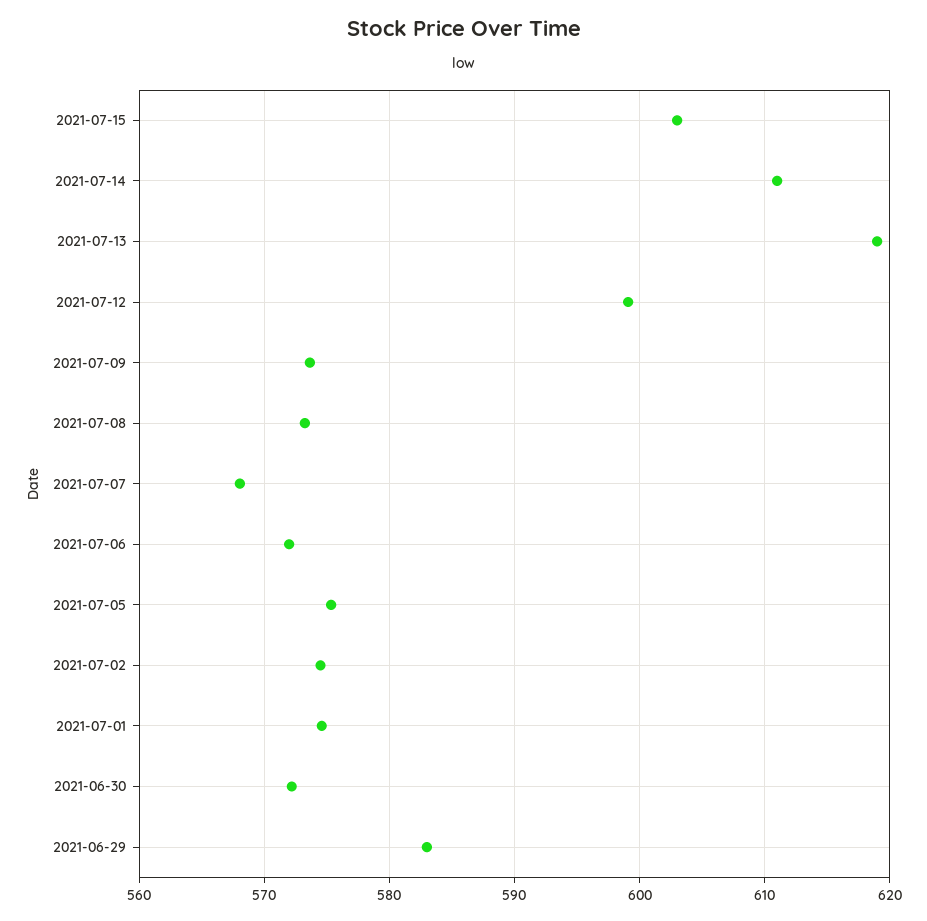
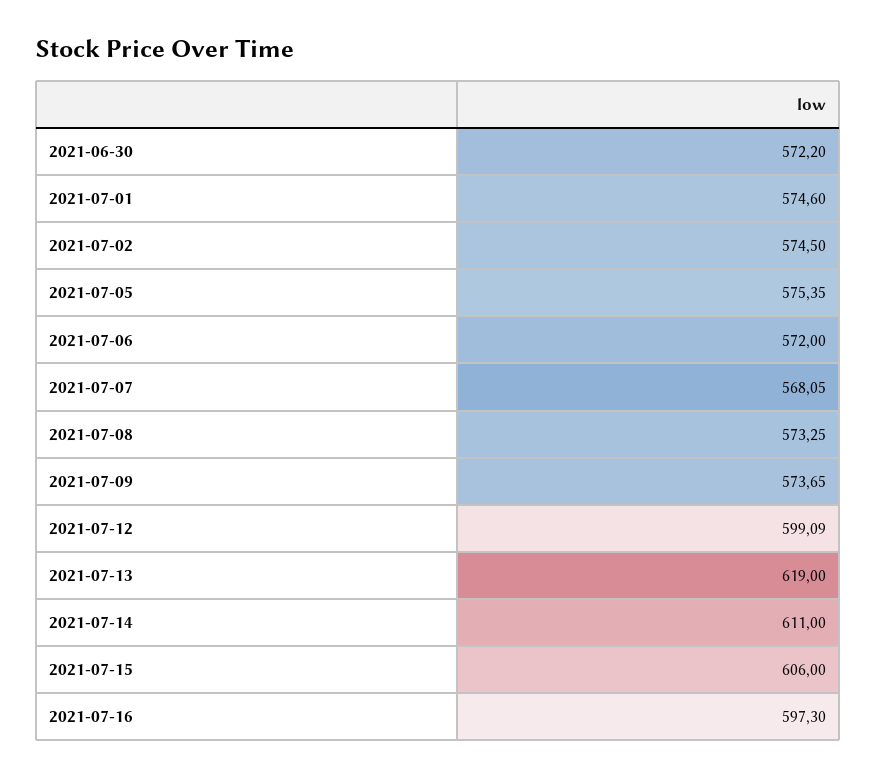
2021-07-15: 603 -> 606
2021-06-29: 583 -> none
2021-07-16: none -> 597.3

